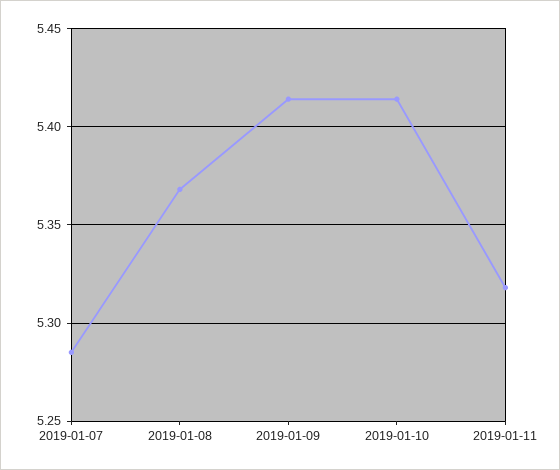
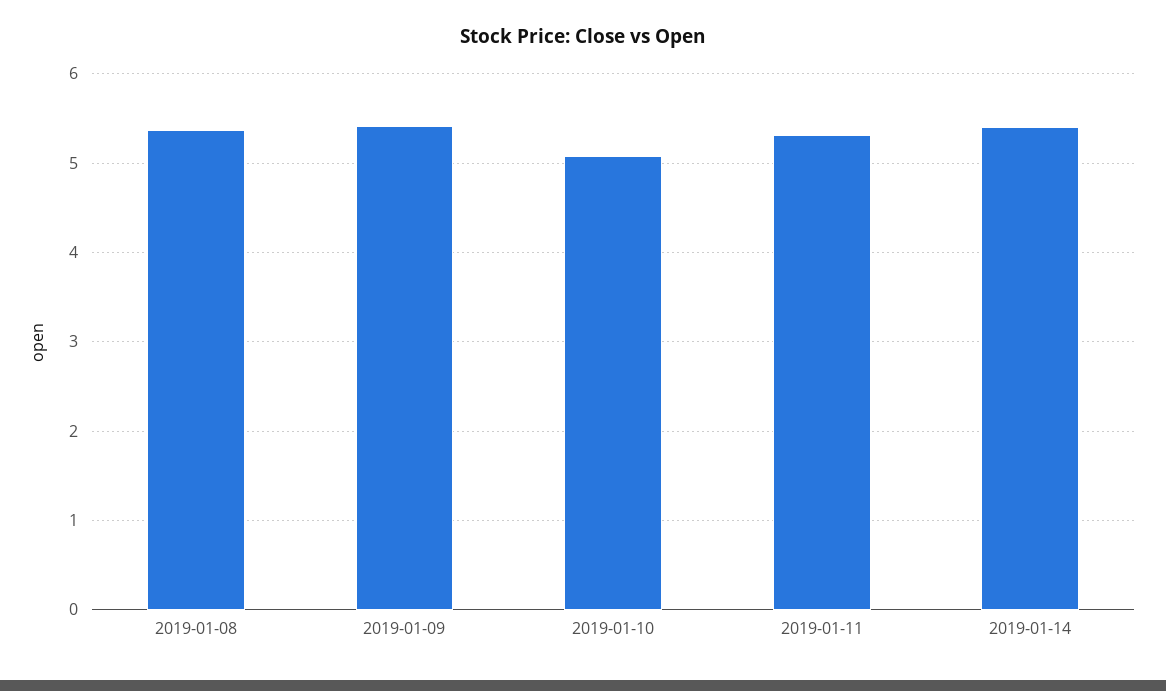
2019-01-07: 5.285 -> none
2019-01-10: 5.415 -> 5.1
2019-01-14: none -> 5.4

